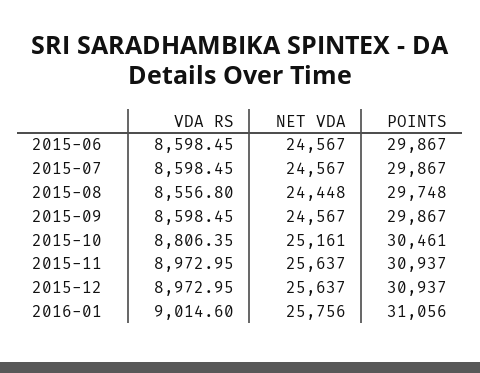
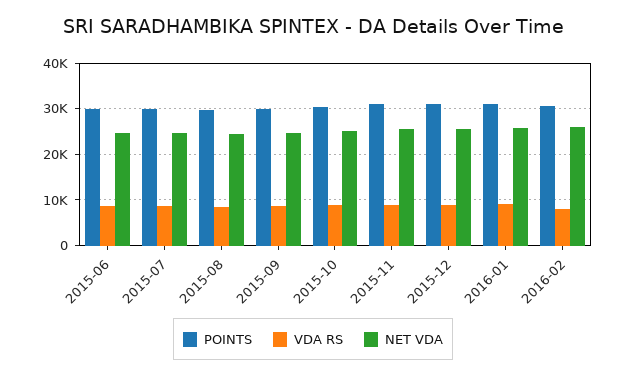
POINTS, 2016-02: none -> 30000
VDA RS, 2016-02: none -> 8000
NET VDA, 2016-02: none -> 26000

